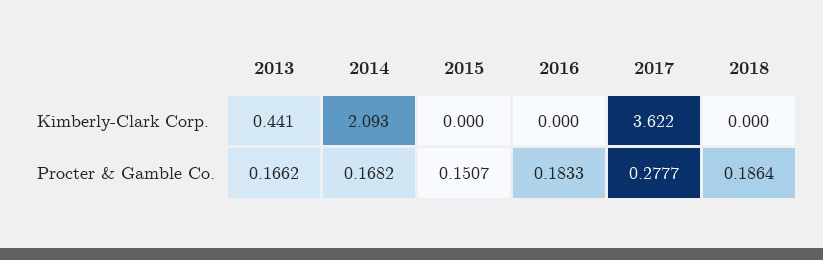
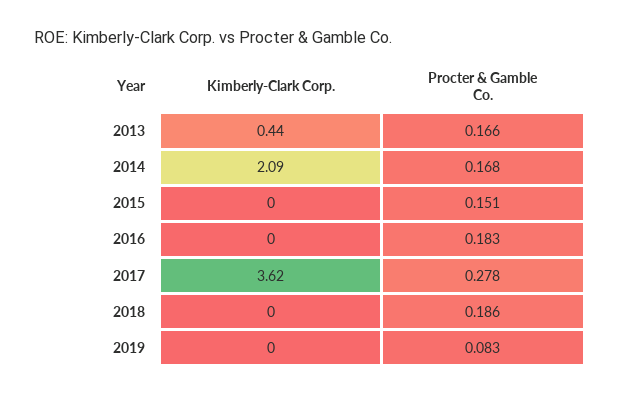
2019, Kimberly-Clark Corp.: none -> 0
2019, Procter & Gamble Co.: none -> 0.083

